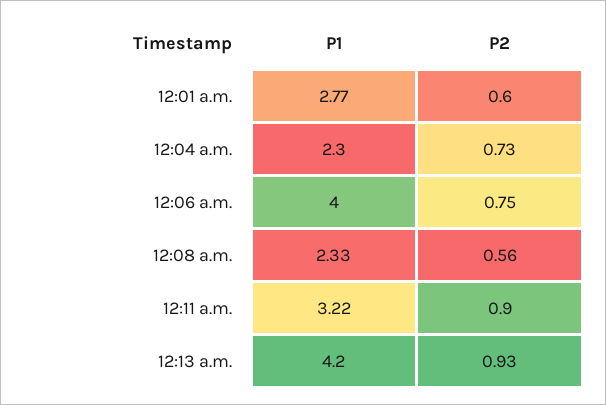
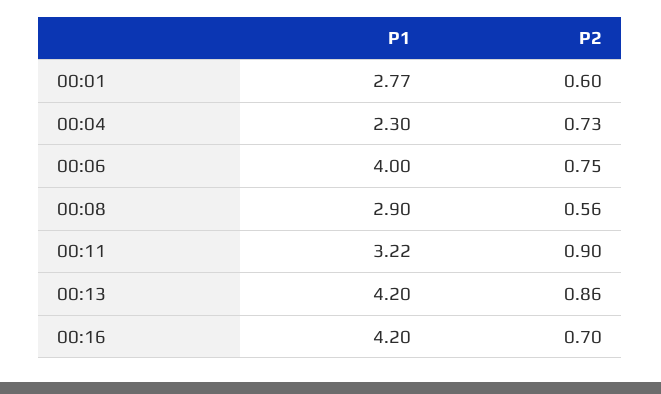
P1, 12:08 a.m.: 2.33 -> 2.9
P2, 12:13 a.m.: 0.93 -> 0.86
P1, 00:16: none -> 4.2
P2, 00:16: none -> 0.7

